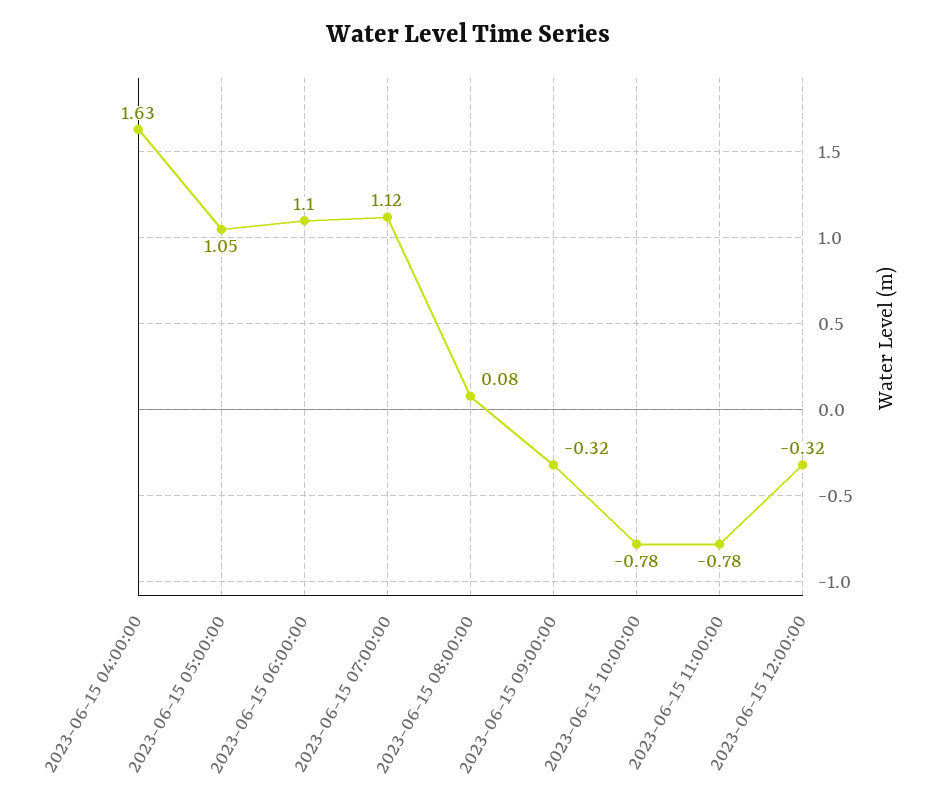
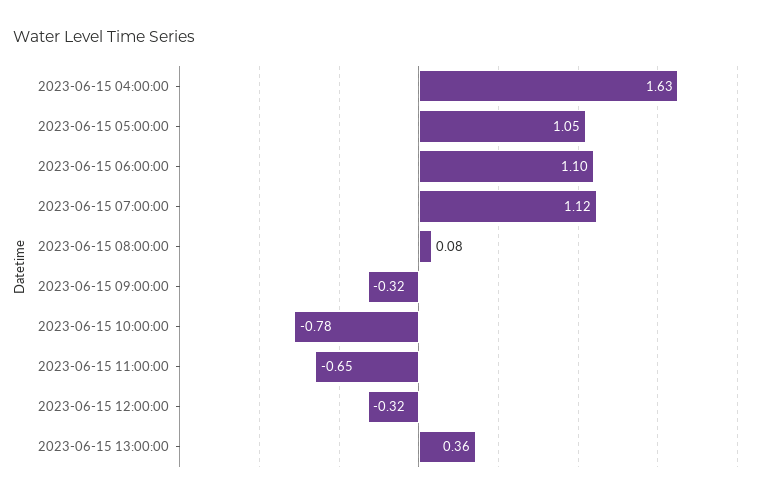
2023-06-15 11:00:00: -0.78 -> -0.65
2023-06-15 13:00:00: none -> 0.36

